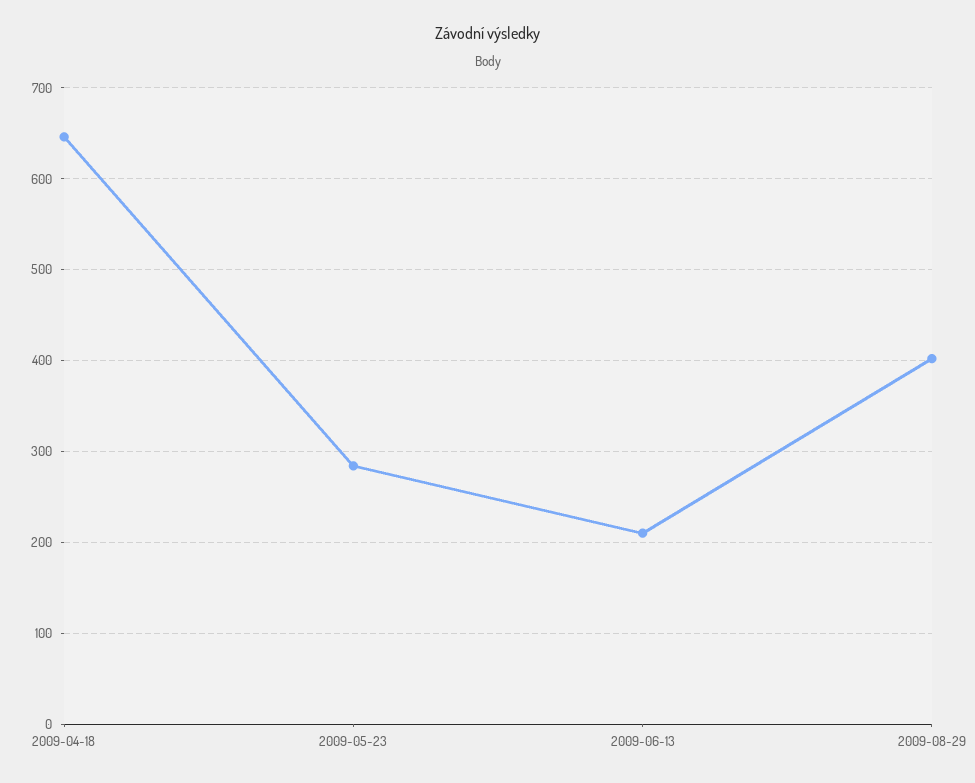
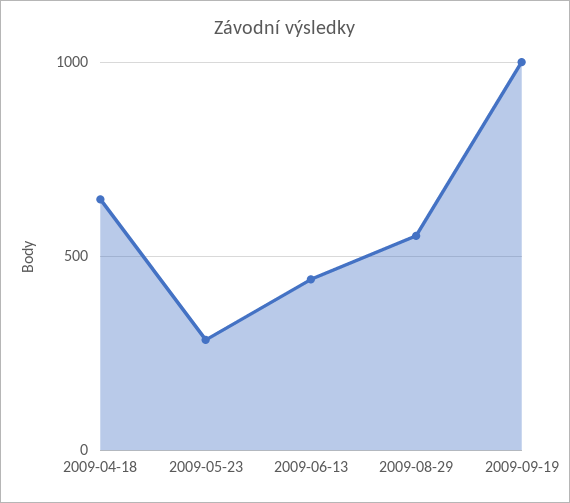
2009-06-13: 210 -> 450
2009-08-29: 400 -> 550
2009-09-19: none -> 1000

